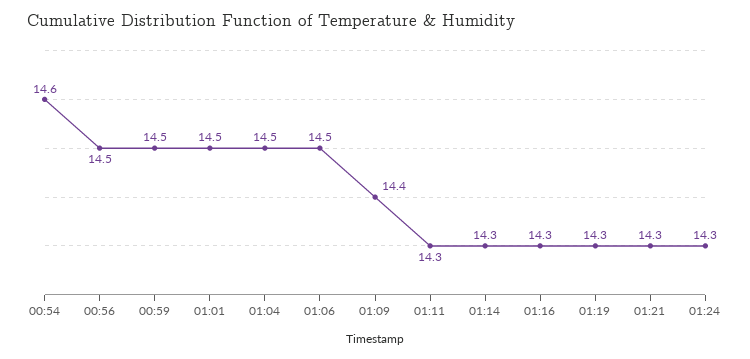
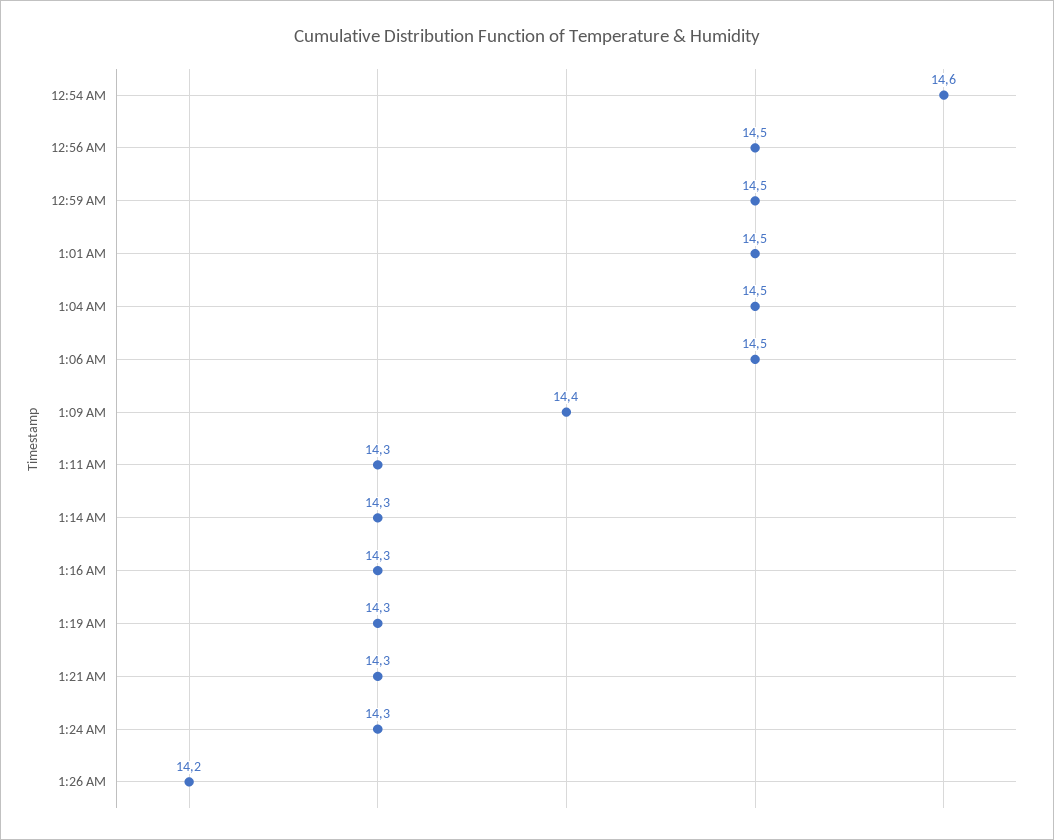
1:26 AM: none -> 14.2

